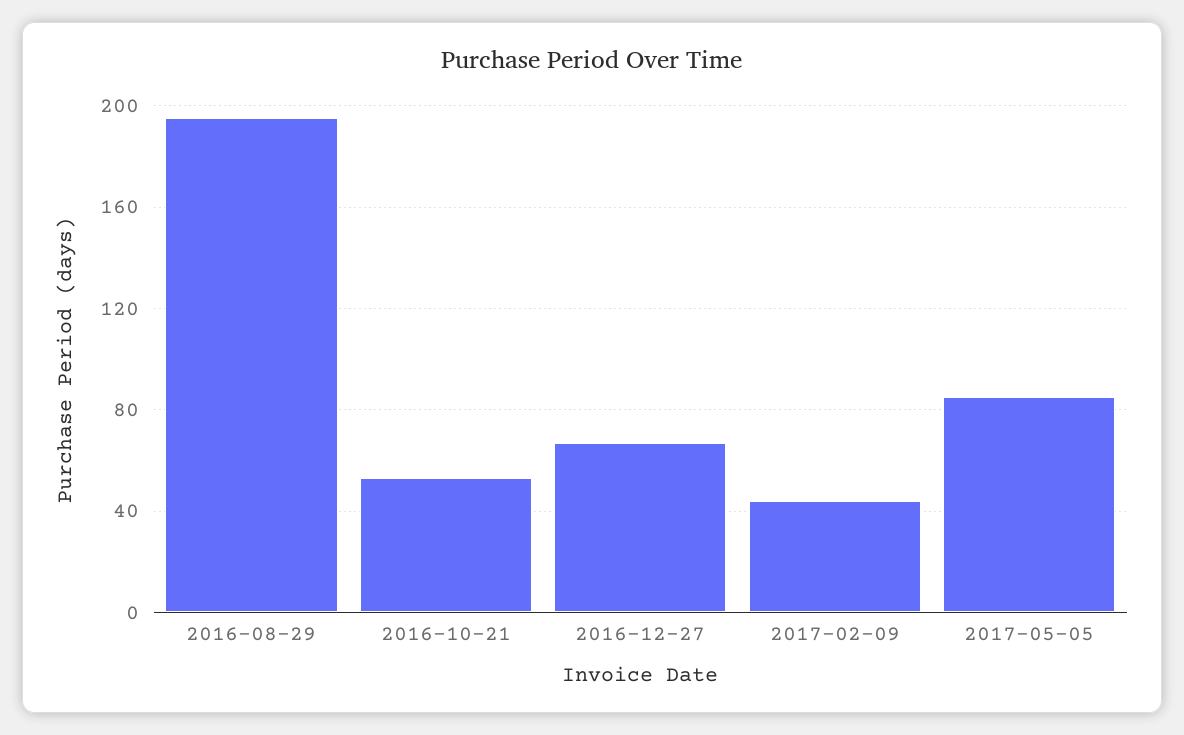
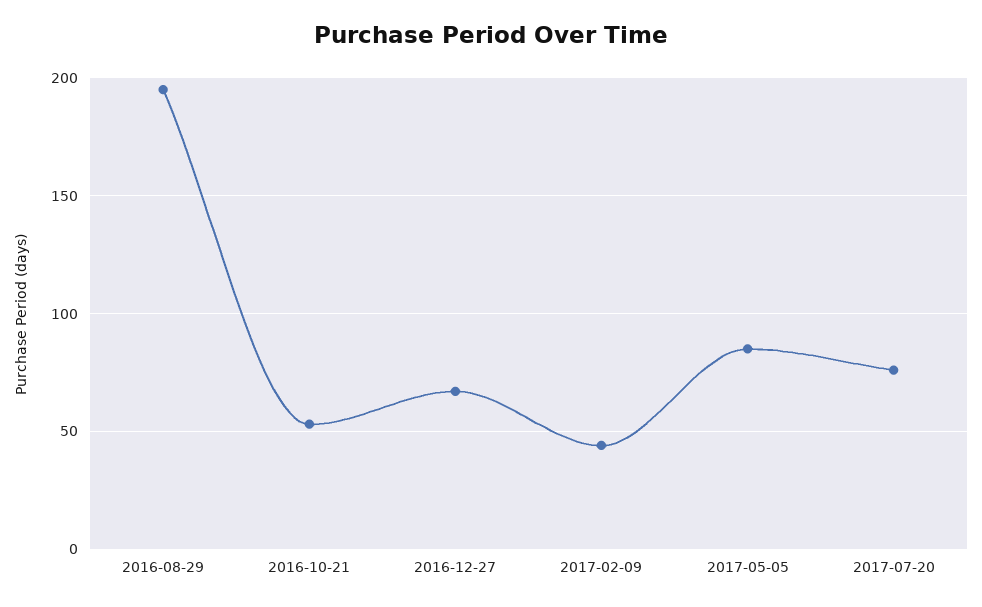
2017-07-20: none -> 75

